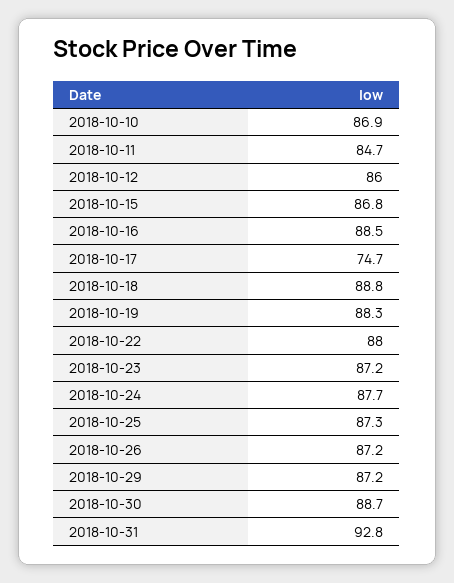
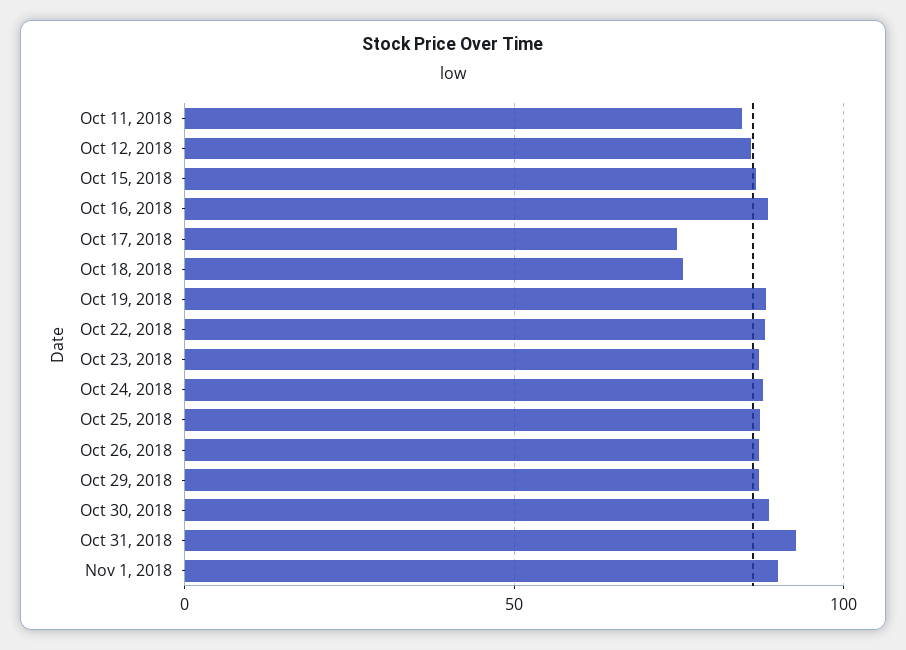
2018-10-10: 86.9 -> none
2018-10-18: 88.8 -> 75
Nov 1, 2018: none -> 90

